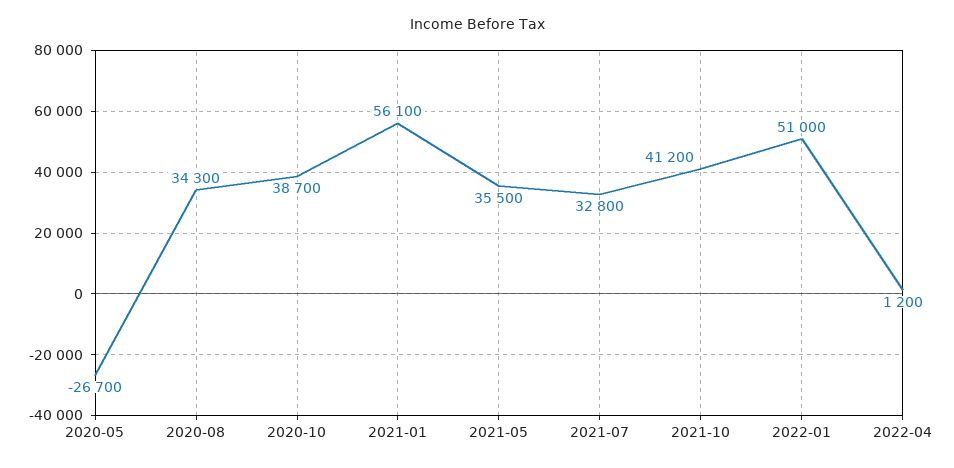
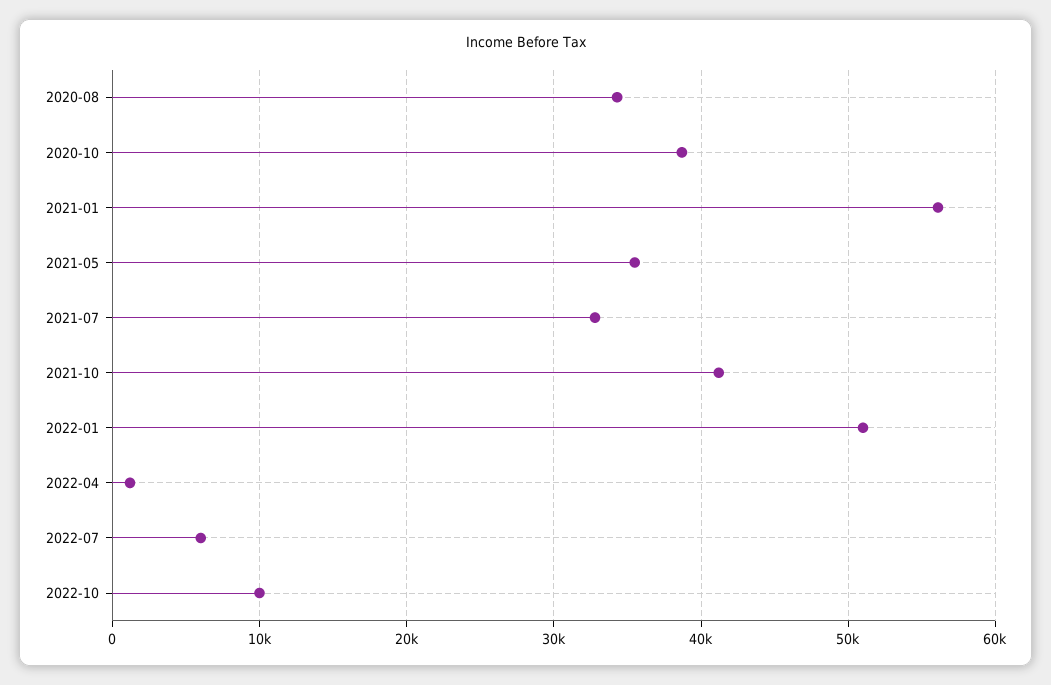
2020-05: -26700 -> none
2022-07: none -> 6000
2022-10: none -> 10000

